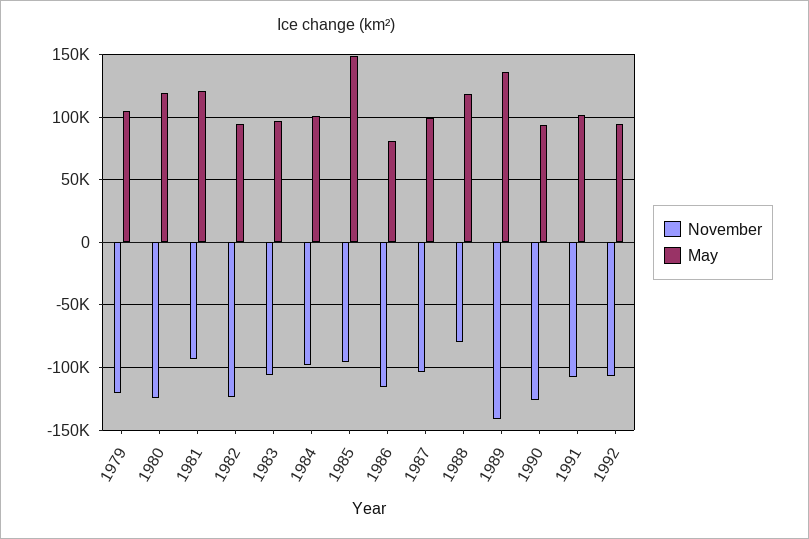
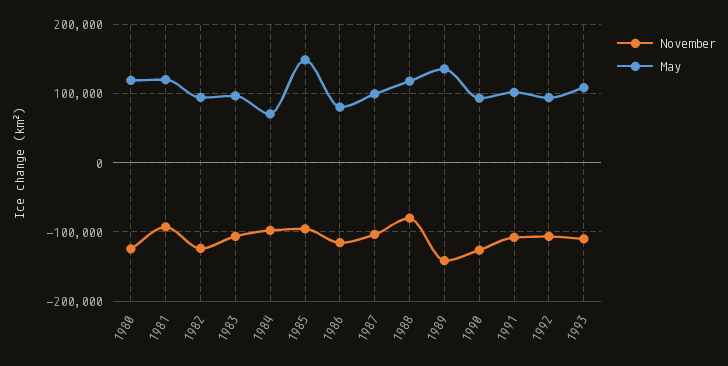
November, 1979: -120000 -> none
May, 1979: 105000 -> none
May, 1984: 100000 -> 70000
November, 1993: none -> -110000
May, 1993: none -> 110000

